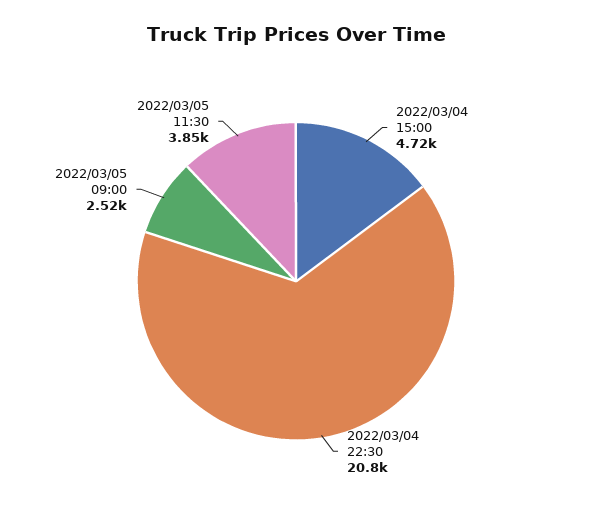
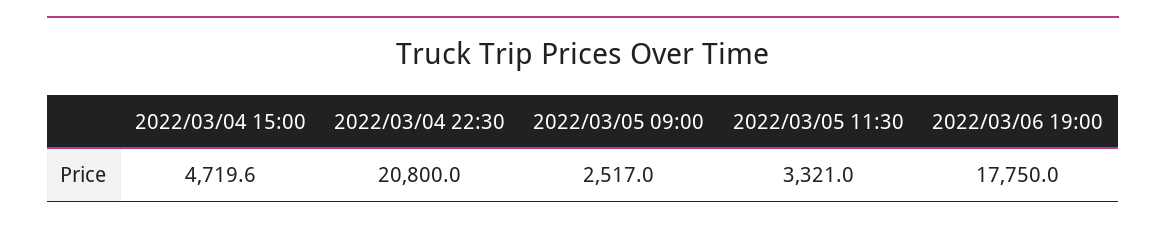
2022/03/05 11:30: 3850 -> 3321
2022/03/06 19:00: none -> 17750

